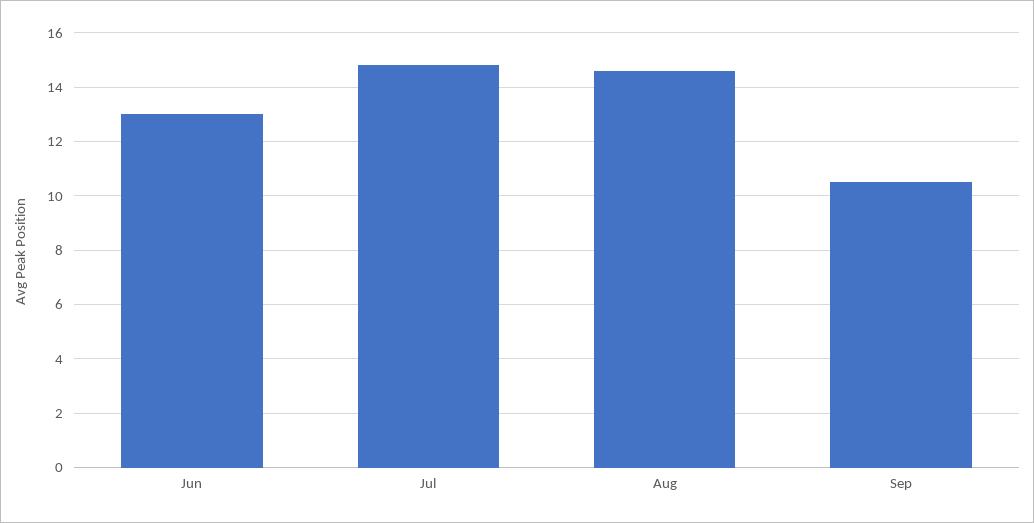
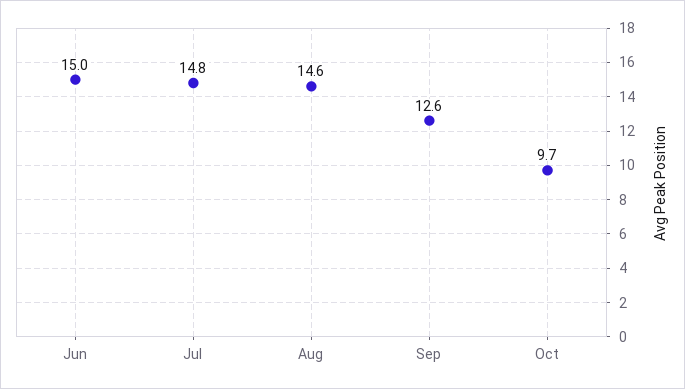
Jun: 13 -> 15
Sep: 10.5 -> 12.6
Oct: none -> 9.7

